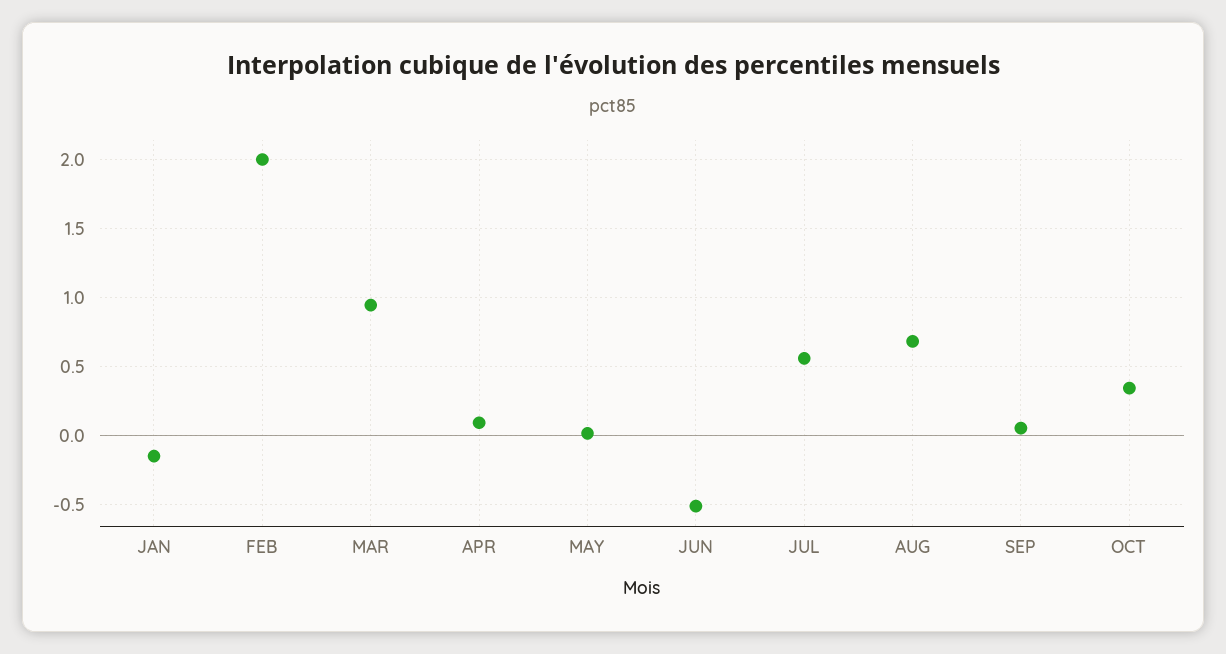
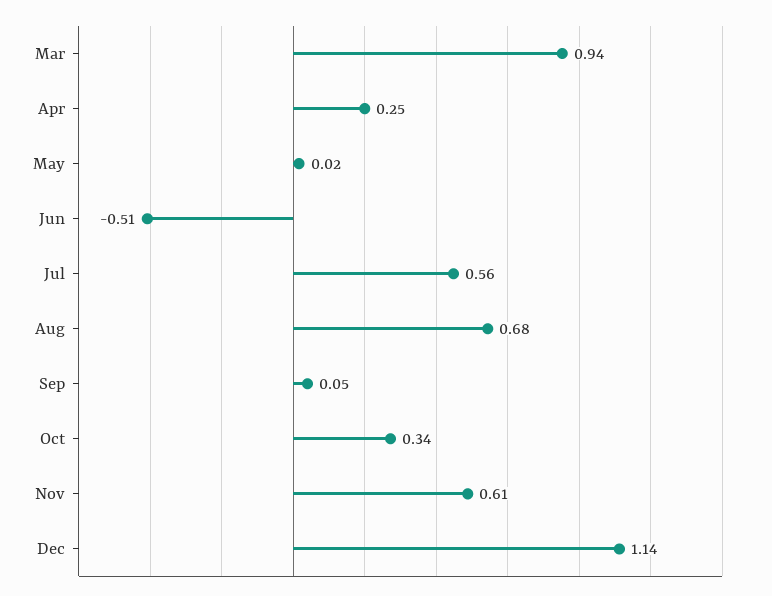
JAN: -0.15 -> none
FEB: 2 -> none
APR: 0.1 -> 0.25
Nov: none -> 0.61
Dec: none -> 1.14

